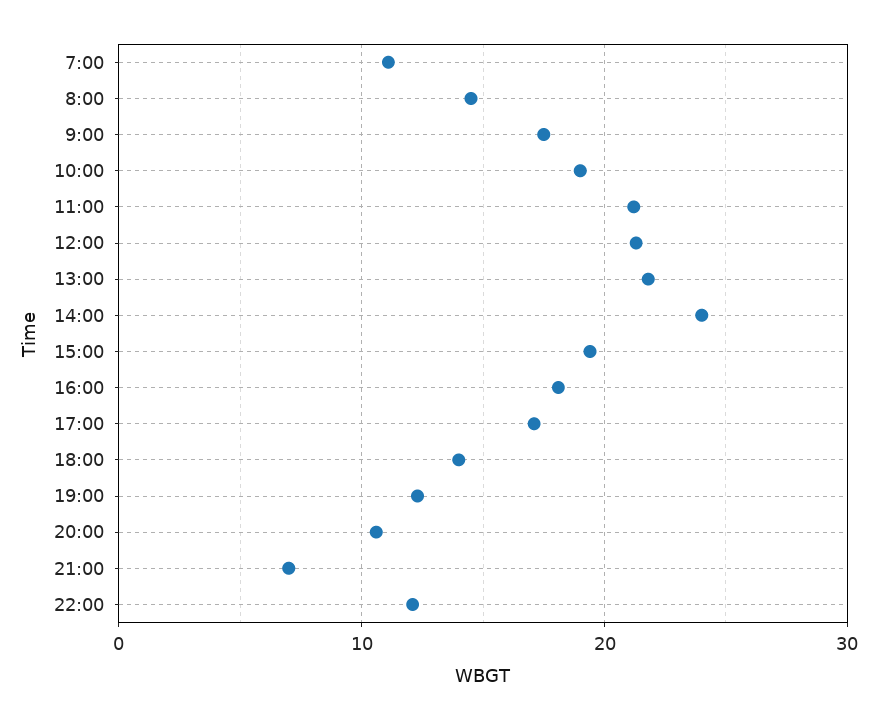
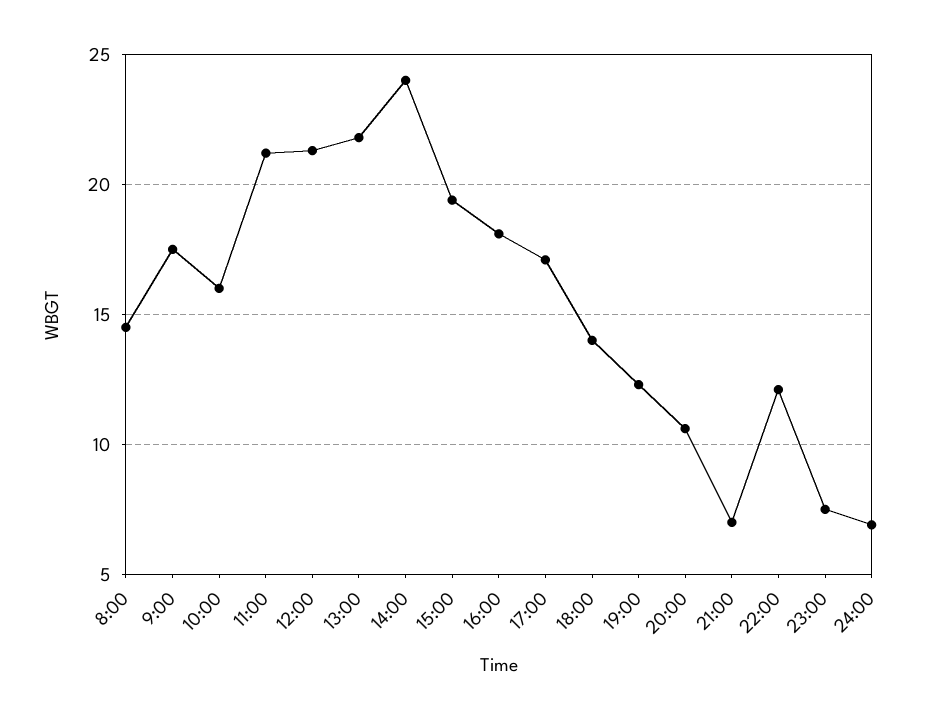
7:00: 11 -> none
10:00: 19 -> 16
23:00: none -> 7.5
24:00: none -> 7

